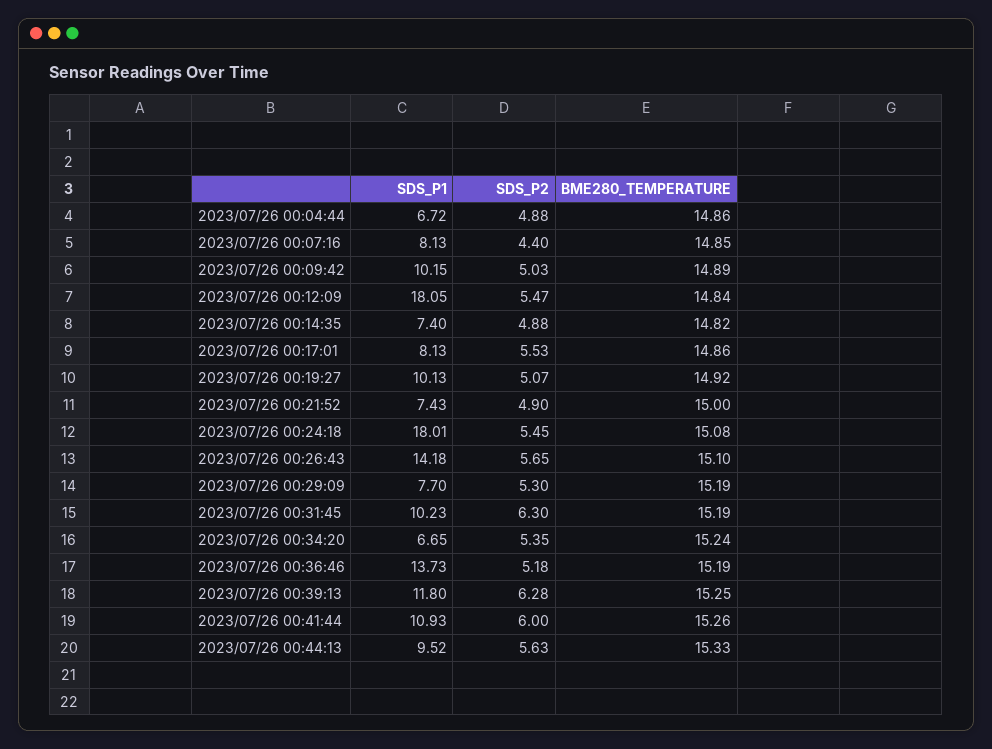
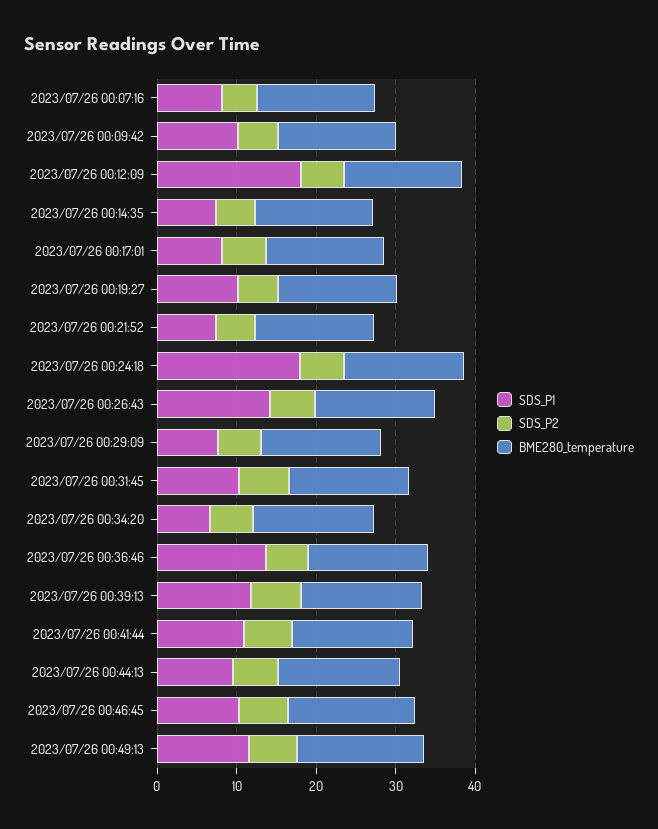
SDS_P1, 2023/07/26 00:04:44: 6.72 -> none
SDS_P2, 2023/07/26 00:04:44: 4.88 -> none
BME280_TEMPERATURE, 2023/07/26 00:04:44: 14.86 -> none
SDS_P1, 2023/07/26 00:46:45: none -> 10
SDS_P2, 2023/07/26 00:46:45: none -> 6
BME280_TEMPERATURE, 2023/07/26 00:46:45: none -> 16
SDS_P1, 2023/07/26 00:49:13: none -> 12
SDS_P2, 2023/07/26 00:49:13: none -> 6
BME280_TEMPERATURE, 2023/07/26 00:49:13: none -> 16

